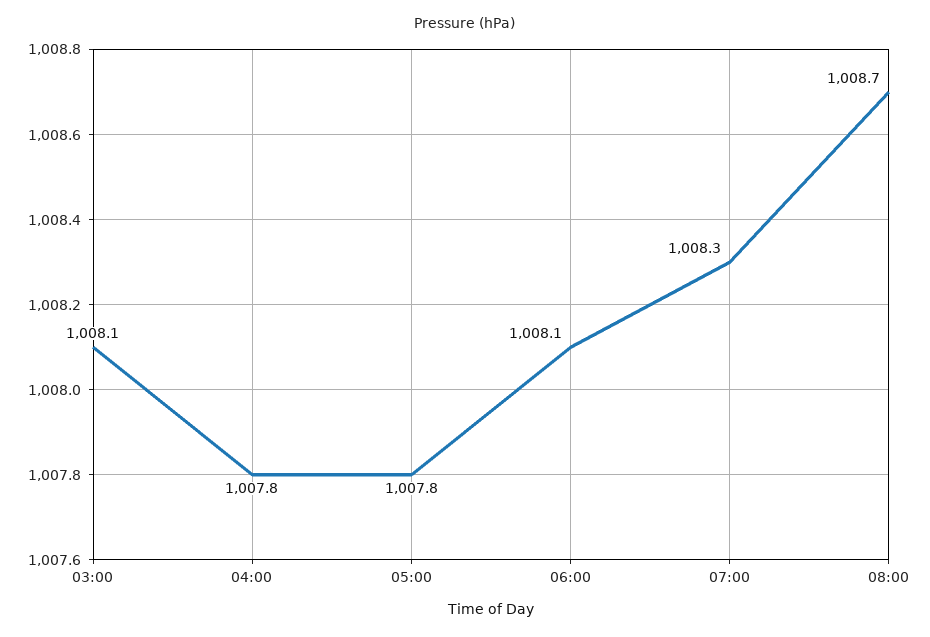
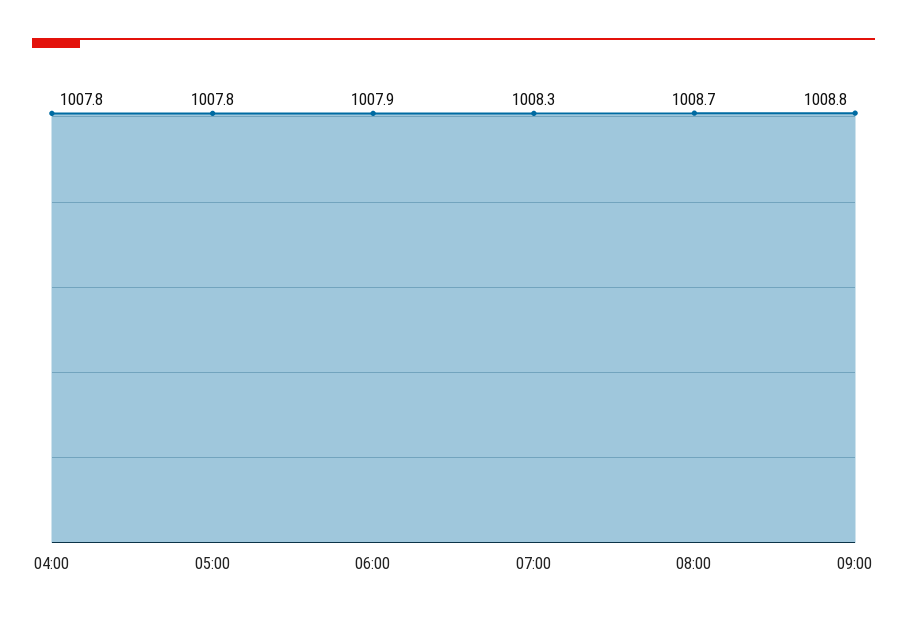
03:00: 1008.1 -> none
06:00: 1008.1 -> 1007.9
09:00: none -> 1008.8

